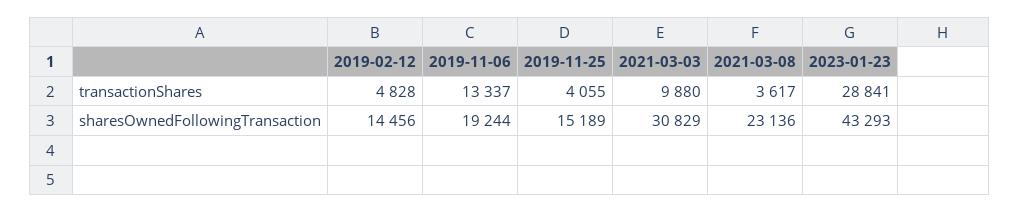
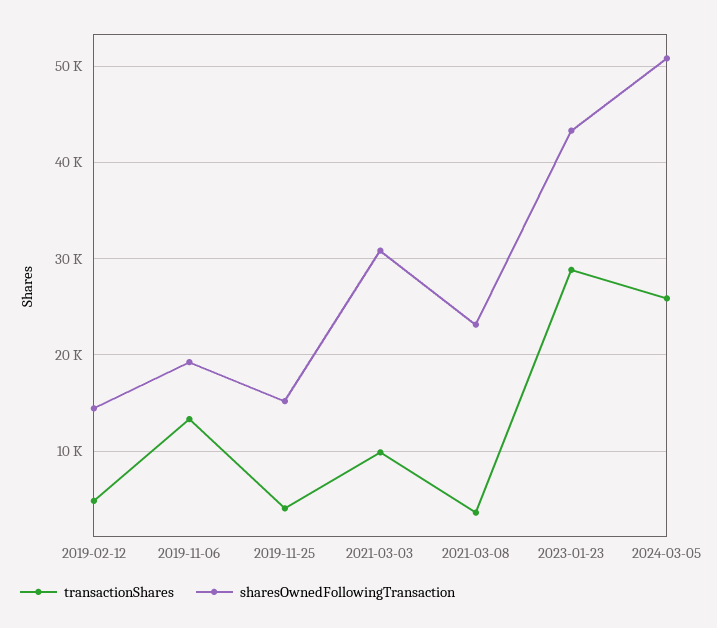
transactionShares, 2024-03-05: none -> 26000
sharesOwnedFollowingTransaction, 2024-03-05: none -> 51000

